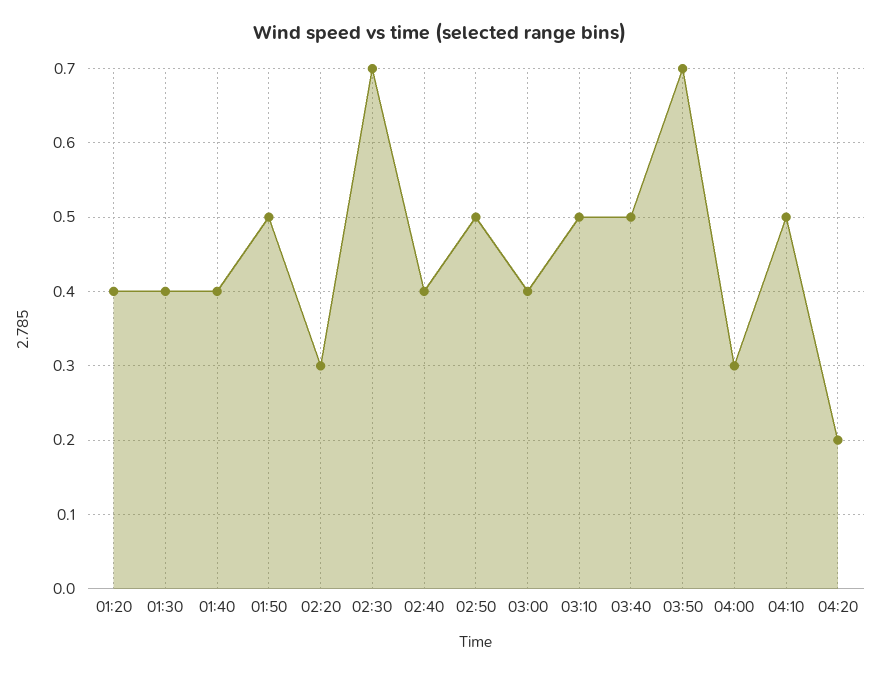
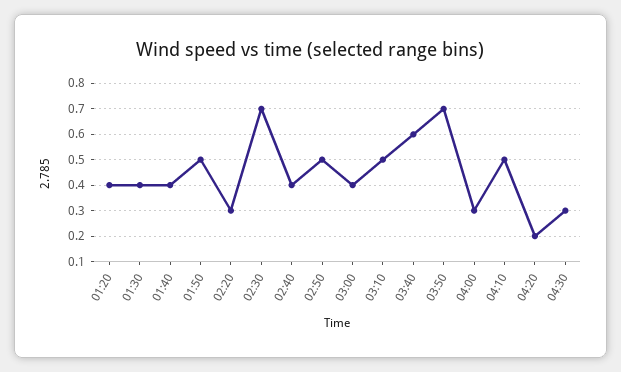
03:40: 0.5 -> 0.6
04:30: none -> 0.3

